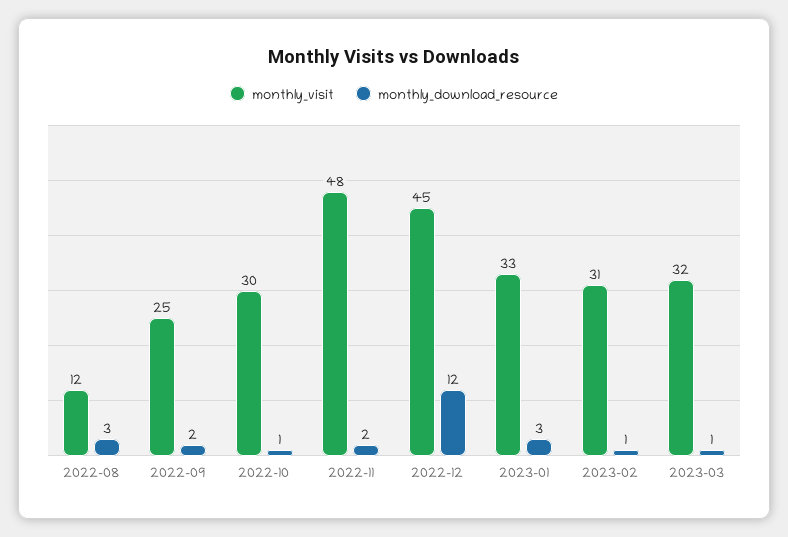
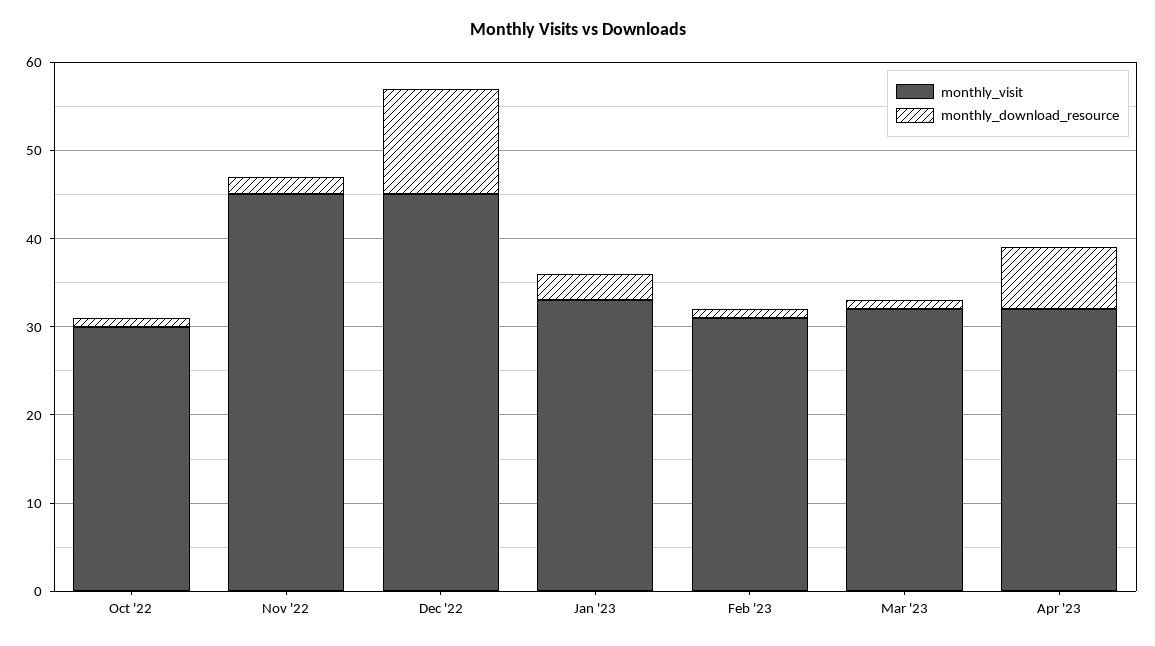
monthly_visit, 2022-08: 12 -> none
monthly_download_resource, 2022-08: 3 -> none
monthly_visit, 2022-09: 25 -> none
monthly_download_resource, 2022-09: 2 -> none
monthly_visit, 2022-11: 48 -> 45
monthly_visit, Apr '23: none -> 32
monthly_download_resource, Apr '23: none -> 7

